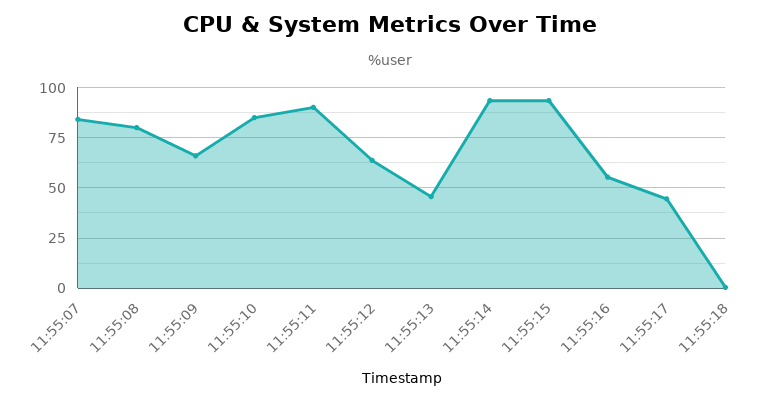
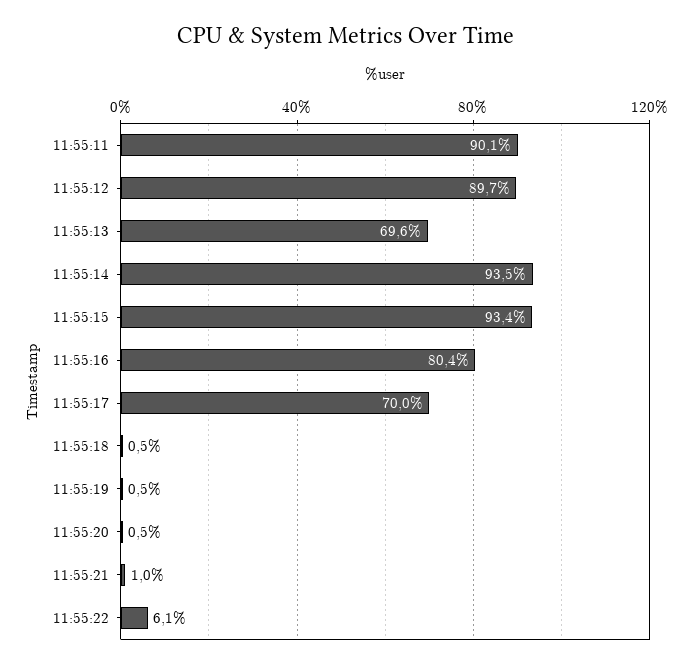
11:55:07: 85 -> none
11:55:08: 80 -> none
11:55:09: 65 -> none
11:55:10: 85 -> none
11:55:12: 65 -> 89.7
11:55:13: 45 -> 69.6
11:55:16: 55 -> 80.4
11:55:17: 45 -> 70
11:55:19: none -> 0.5
11:55:20: none -> 0.5
11:55:21: none -> 1
11:55:22: none -> 6.1

